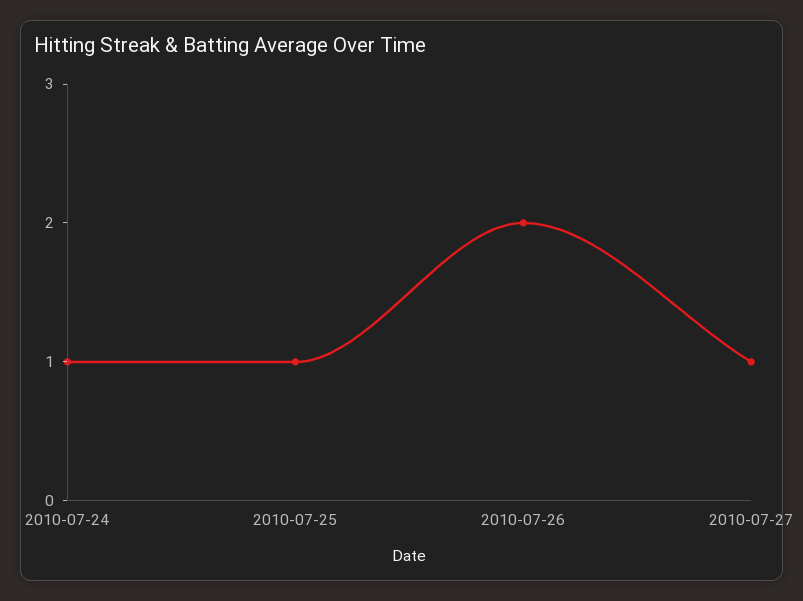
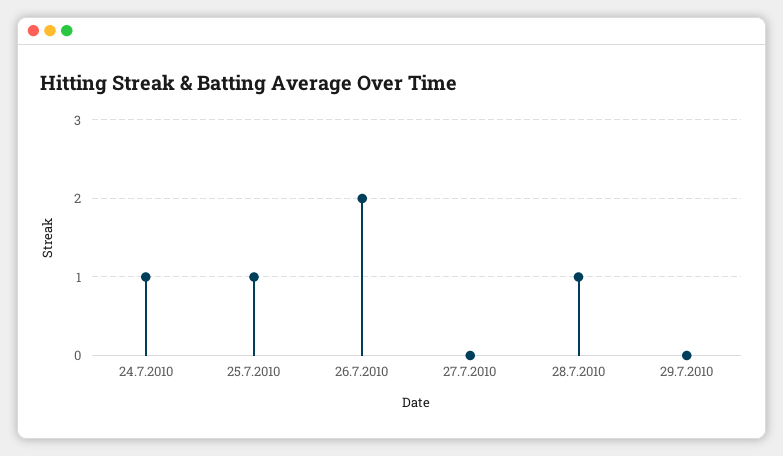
2010-07-27: 1 -> 0
28.7.2010: none -> 1
29.7.2010: none -> 0

